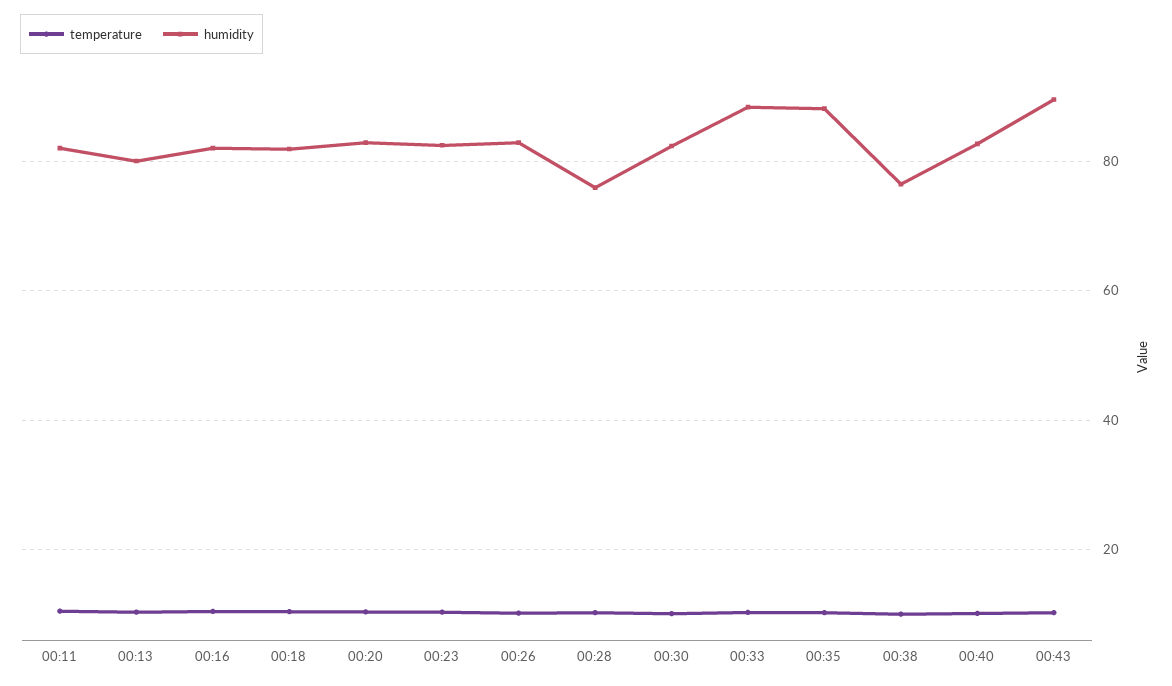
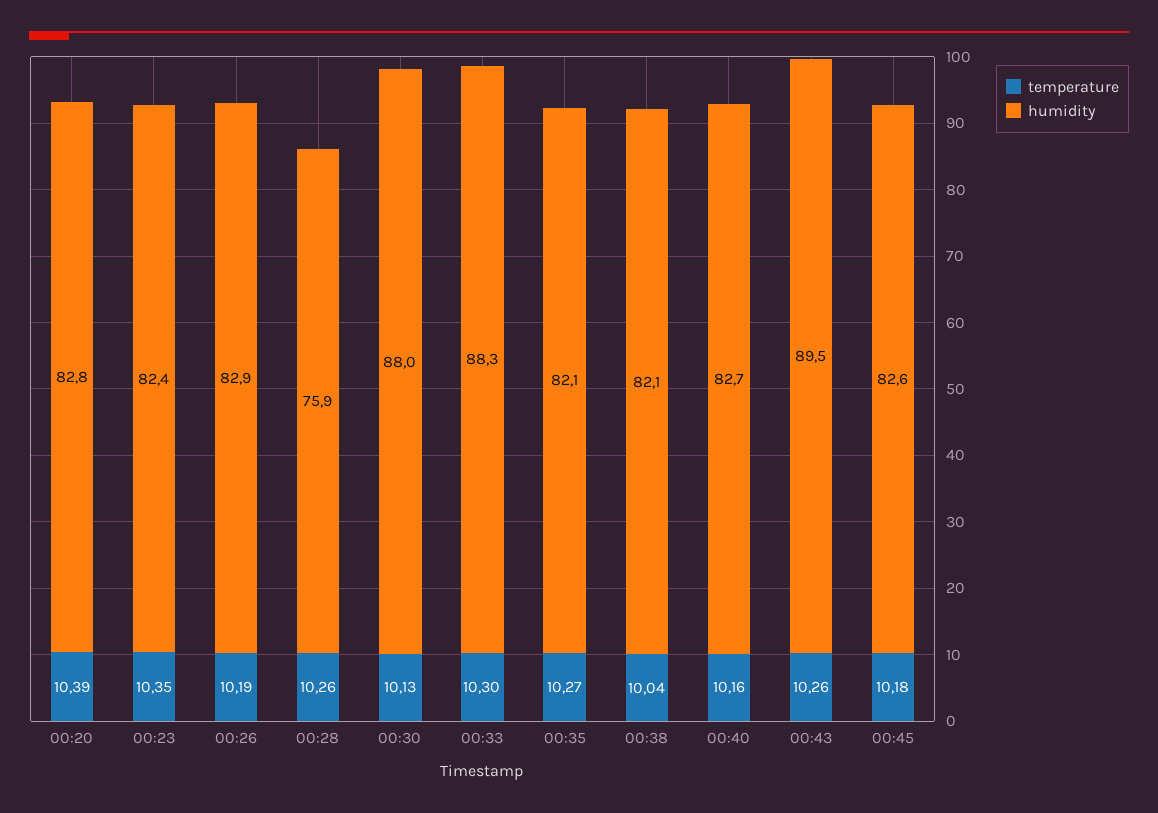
temperature, 00:11: 10 -> none
humidity, 00:11: 82 -> none
temperature, 00:13: 10 -> none
humidity, 00:13: 80 -> none
temperature, 00:16: 10 -> none
humidity, 00:16: 82 -> none
temperature, 00:18: 10 -> none
humidity, 00:18: 82 -> none
humidity, 00:30: 82 -> 88
humidity, 00:35: 88 -> 82.1
humidity, 00:38: 76 -> 82.1
temperature, 00:45: none -> 10.18
humidity, 00:45: none -> 82.6

